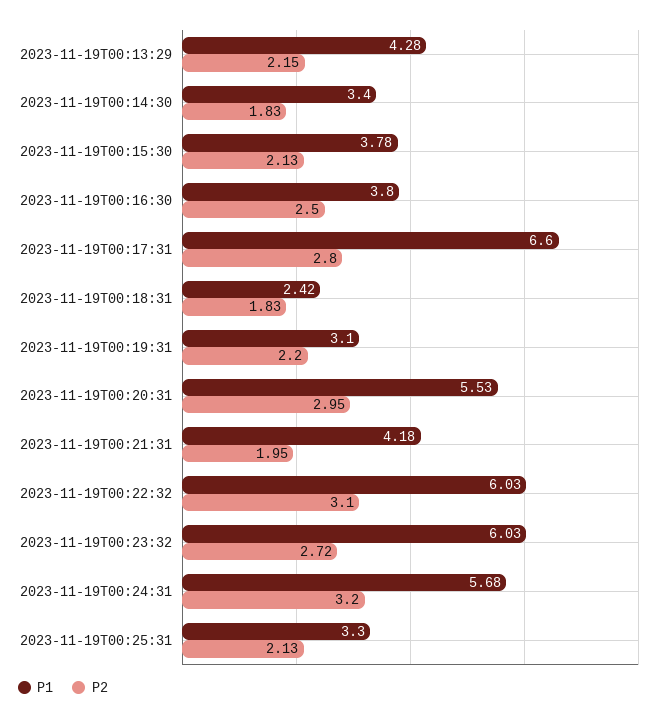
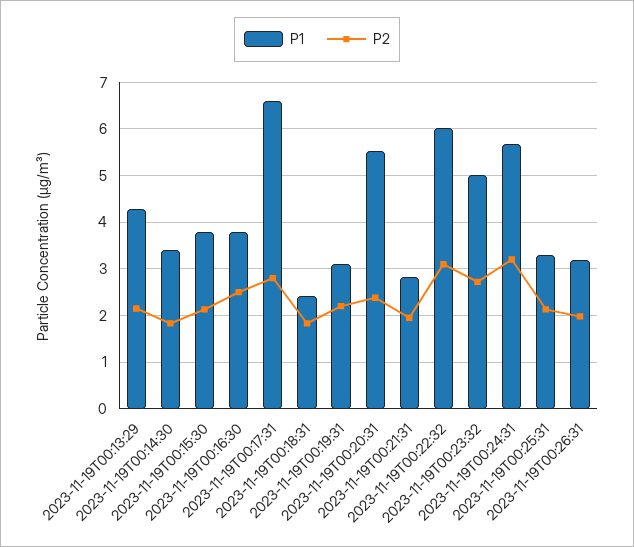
P2, 2023-11-19T00:20:31: 2.95 -> 2.4
P1, 2023-11-19T00:21:31: 4.18 -> 2.8
P1, 2023-11-19T00:23:32: 6.03 -> 5
P1, 2023-11-19T00:26:31: none -> 3.2
P2, 2023-11-19T00:26:31: none -> 2

